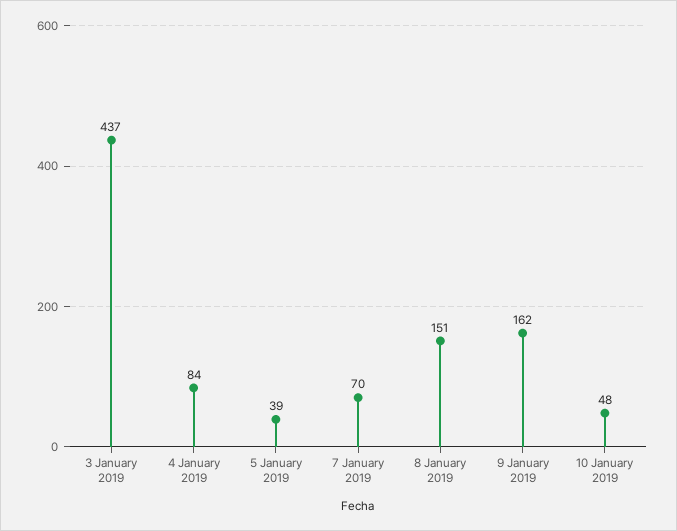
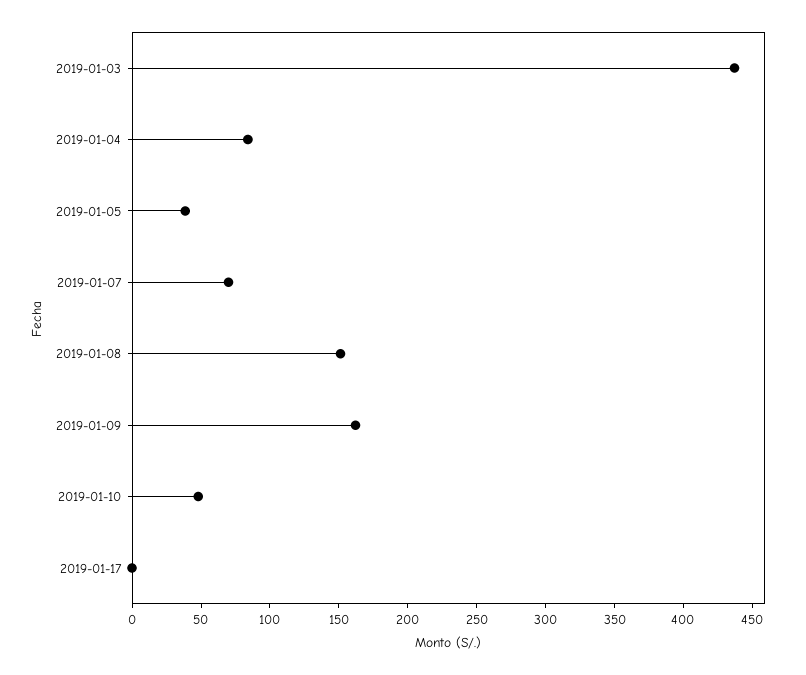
2019-01-17: none -> 0

